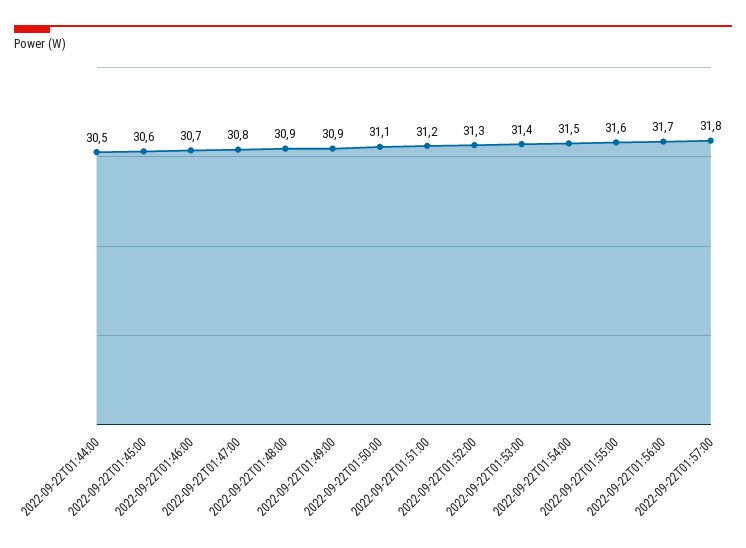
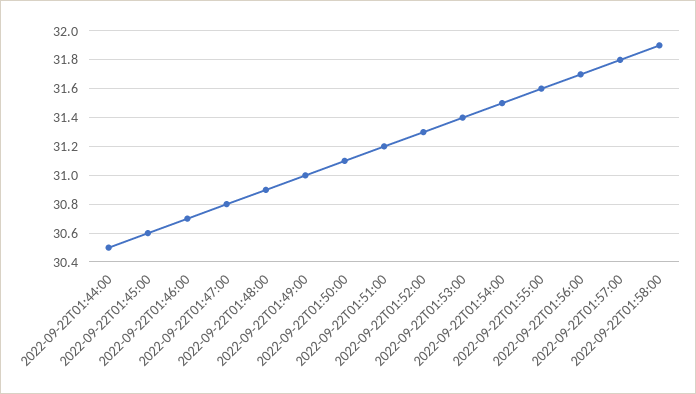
2022-09-22T01:49:00: 30.9 -> 31
2022-09-22T01:58:00: none -> 31.9

